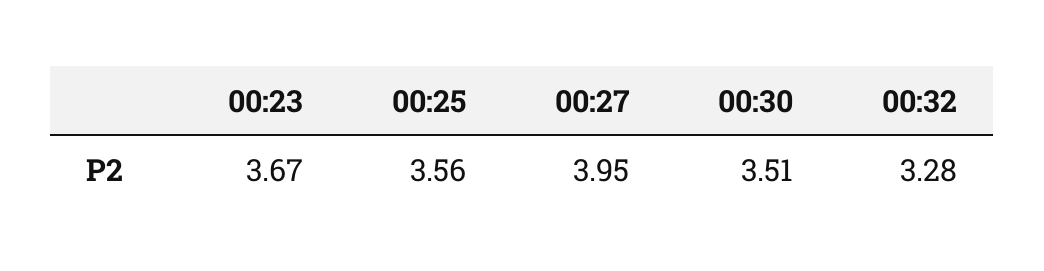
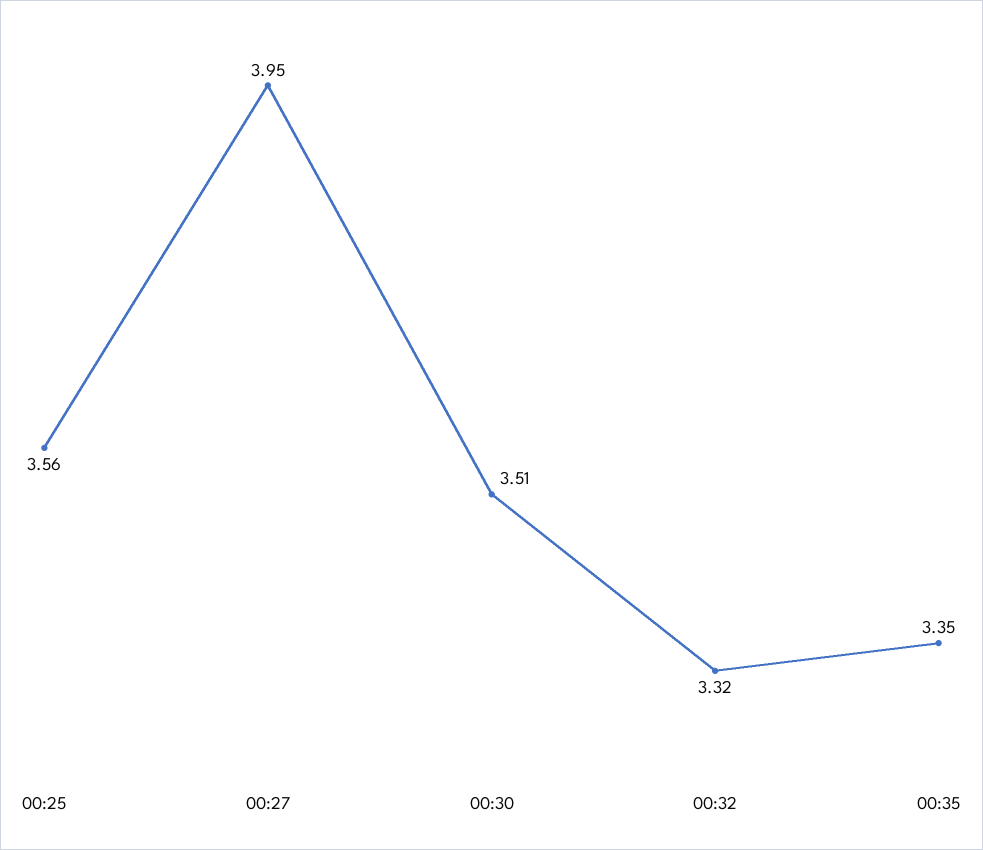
00:23: 3.67 -> none
00:32: 3.28 -> 3.32
00:35: none -> 3.35

